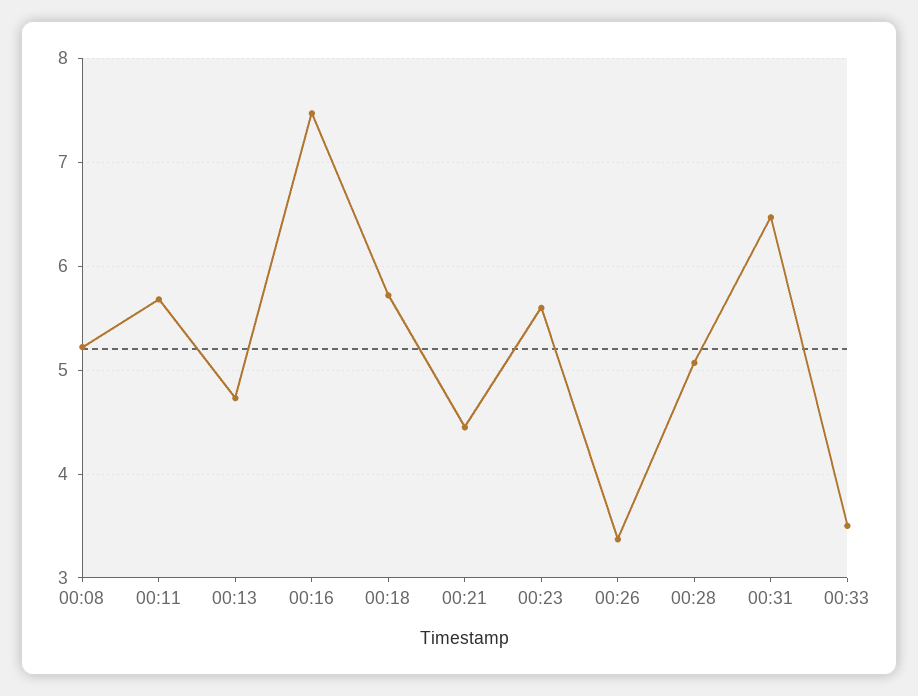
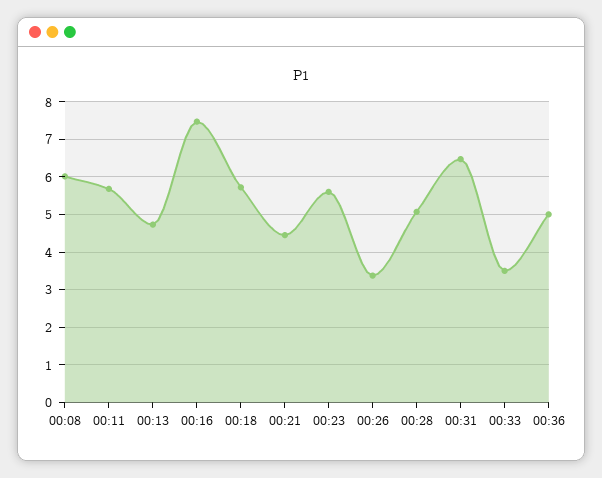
00:08: 5.2 -> 6
00:36: none -> 5

